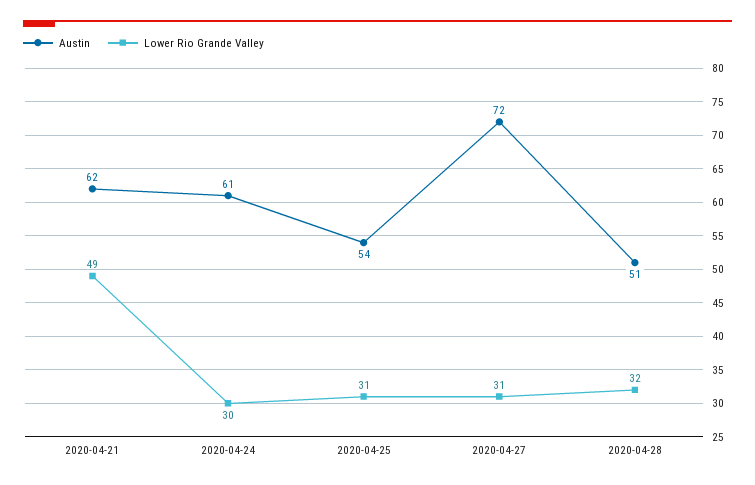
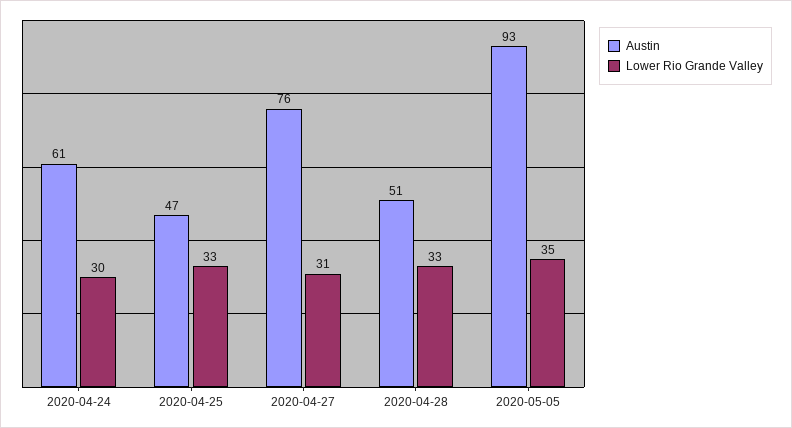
Austin, 2020-04-21: 62 -> none
Lower Rio Grande Valley, 2020-04-21: 49 -> none
Austin, 2020-04-25: 54 -> 47
Lower Rio Grande Valley, 2020-04-25: 31 -> 33
Austin, 2020-04-27: 72 -> 76
Lower Rio Grande Valley, 2020-04-28: 32 -> 33
Austin, 2020-05-05: none -> 93
Lower Rio Grande Valley, 2020-05-05: none -> 35

